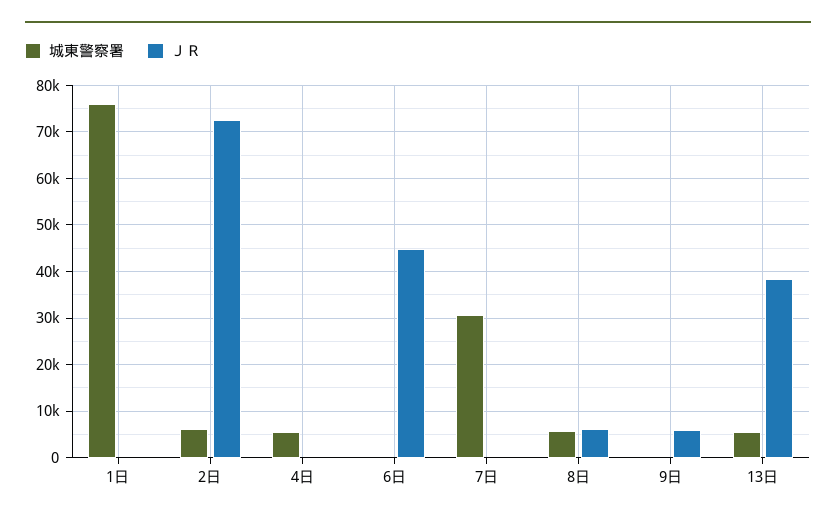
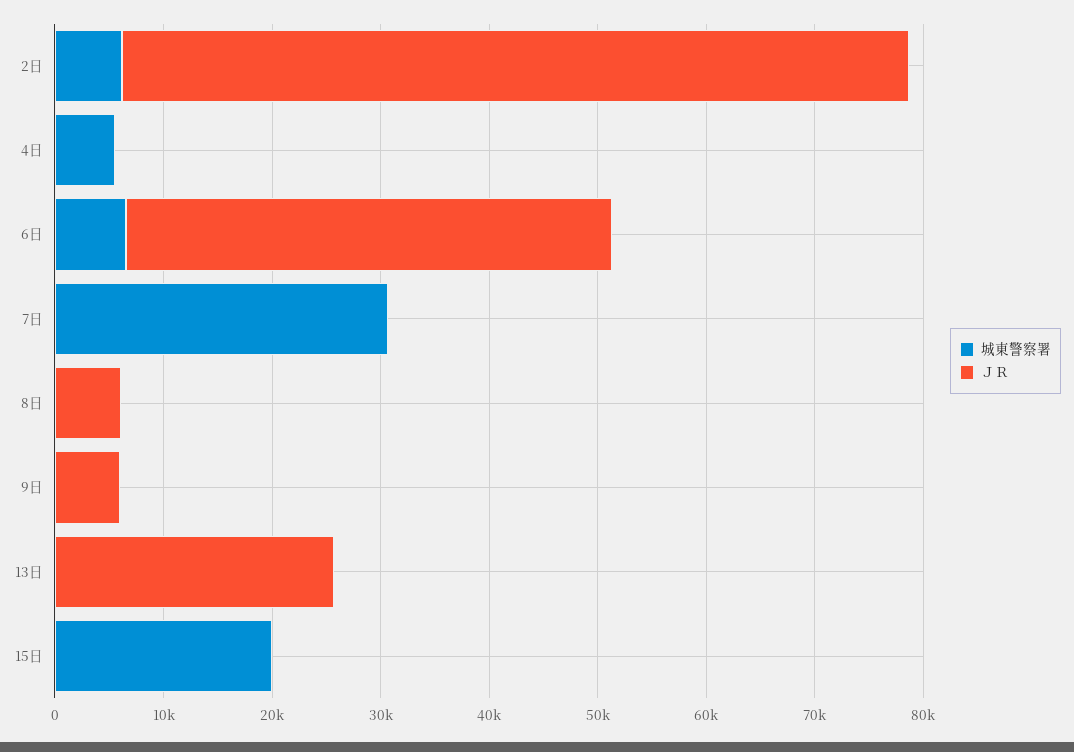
城東警察署, 1日: 76000 -> none
ＪＲ, 1日: 0 -> none
城東警察署, 6日: 0 -> 6000
城東警察署, 8日: 6000 -> 0
城東警察署, 13日: 6000 -> 0
ＪＲ, 13日: 38000 -> 26000
城東警察署, 15日: none -> 20000
ＪＲ, 15日: none -> 0

